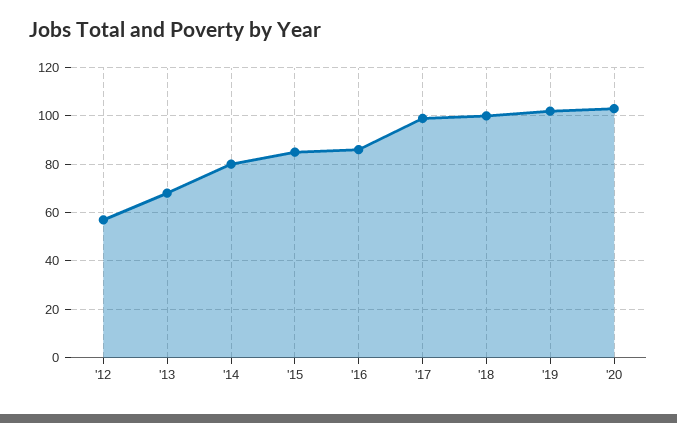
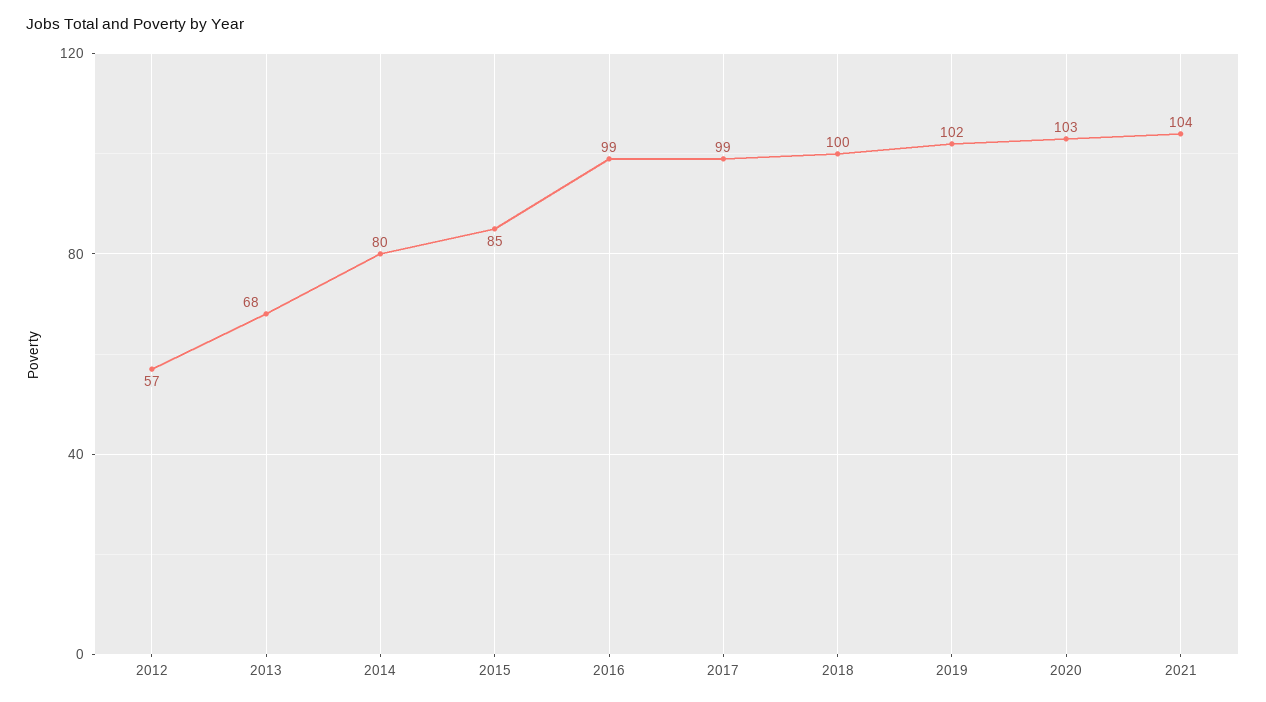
'16: 85 -> 99
2021: none -> 104

